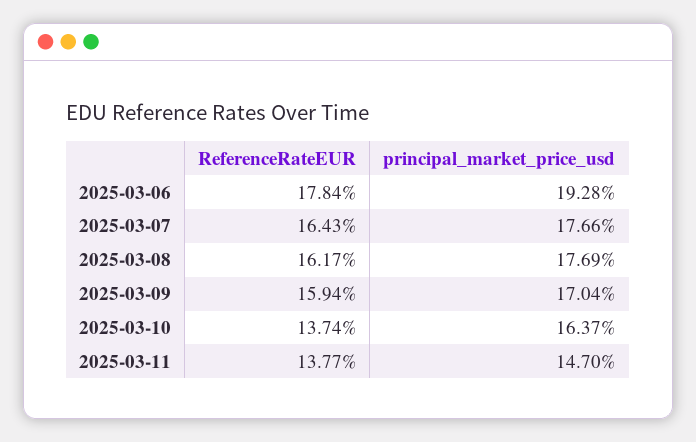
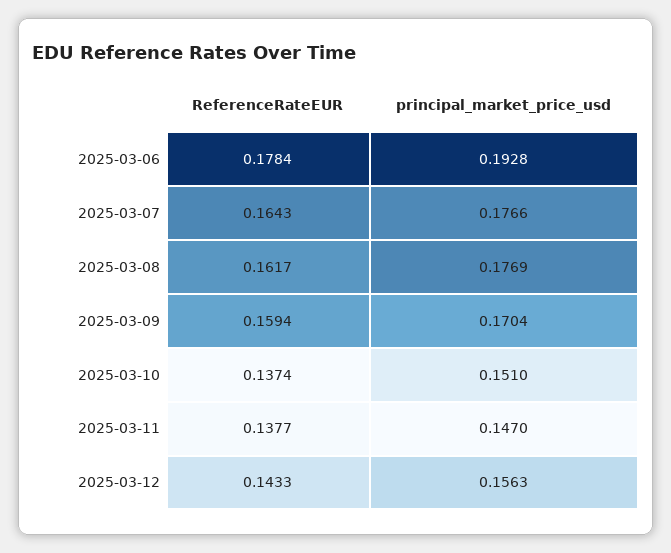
principal_market_price_usd, 2025-03-10: 0.1637 -> 0.151
ReferenceRateEUR, 2025-03-12: none -> 0.1433
principal_market_price_usd, 2025-03-12: none -> 0.1563

